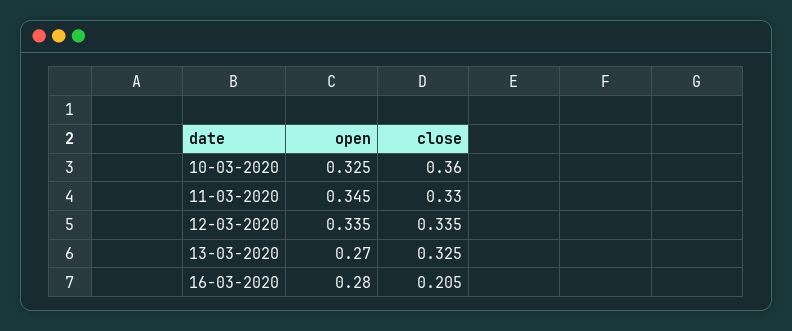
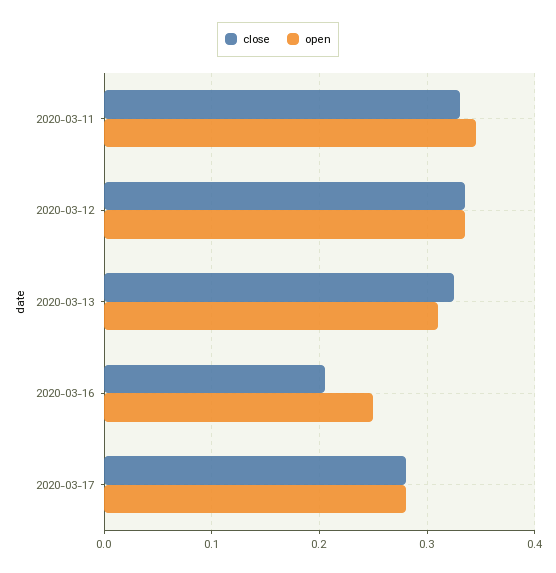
open, 10-03-2020: 0.325 -> none
close, 10-03-2020: 0.36 -> none
open, 13-03-2020: 0.27 -> 0.31
open, 16-03-2020: 0.28 -> 0.25
close, 2020-03-17: none -> 0.28
open, 2020-03-17: none -> 0.28

